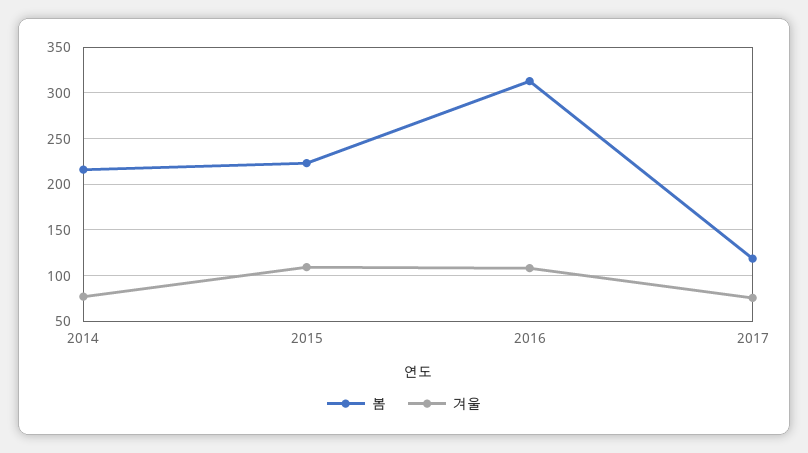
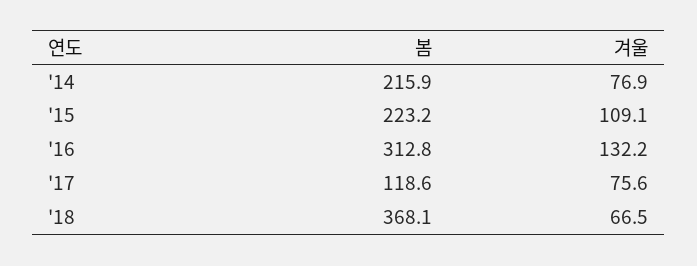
겨울, 2016: 110 -> 132.2
봄, '18: none -> 368.1
겨울, '18: none -> 66.5

